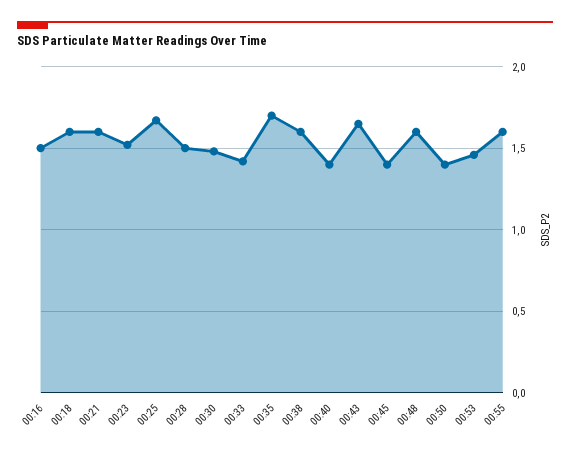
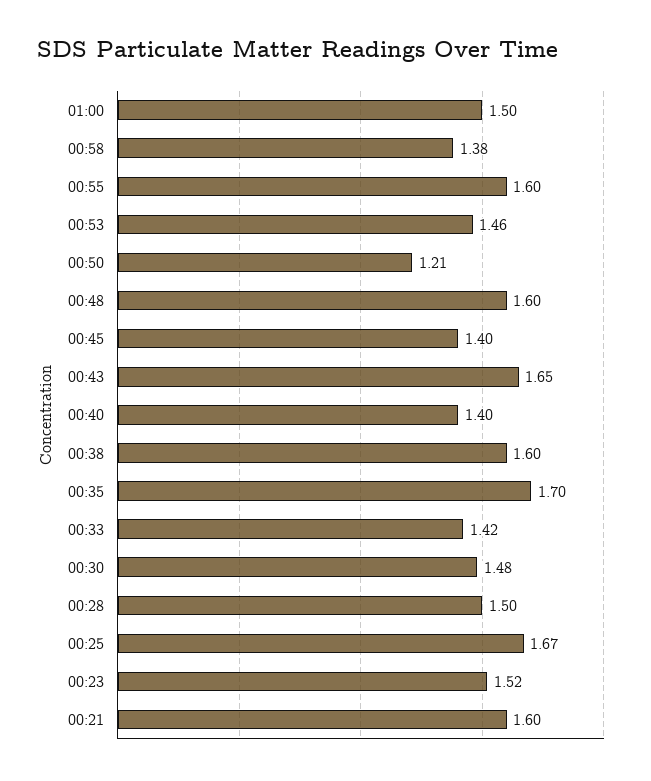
00:16: 1.5 -> none
00:18: 1.6 -> none
00:50: 1.4 -> 1.21
01:00: none -> 1.5
00:58: none -> 1.38

